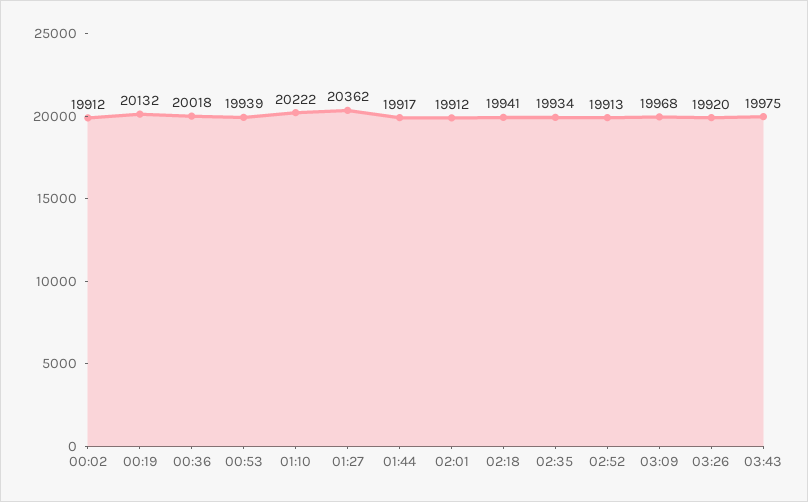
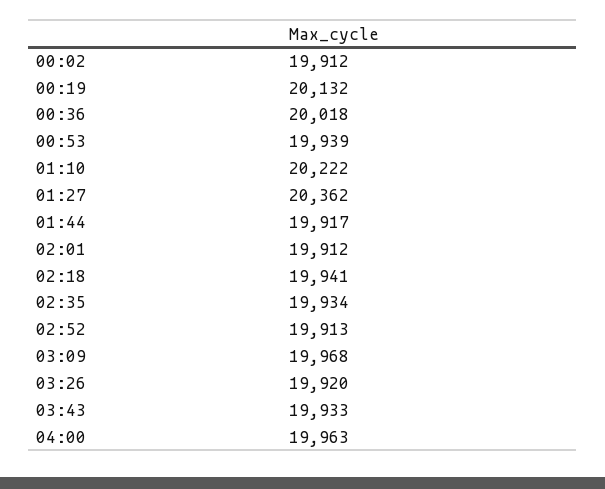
03:43: 19975 -> 19933
04:00: none -> 19963

